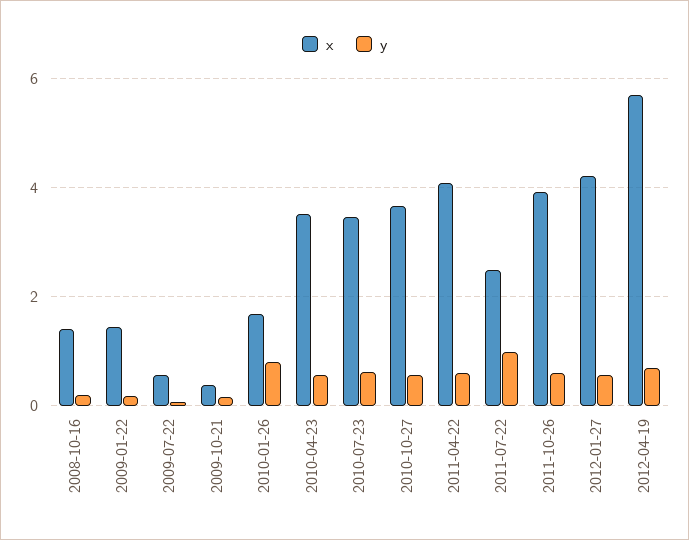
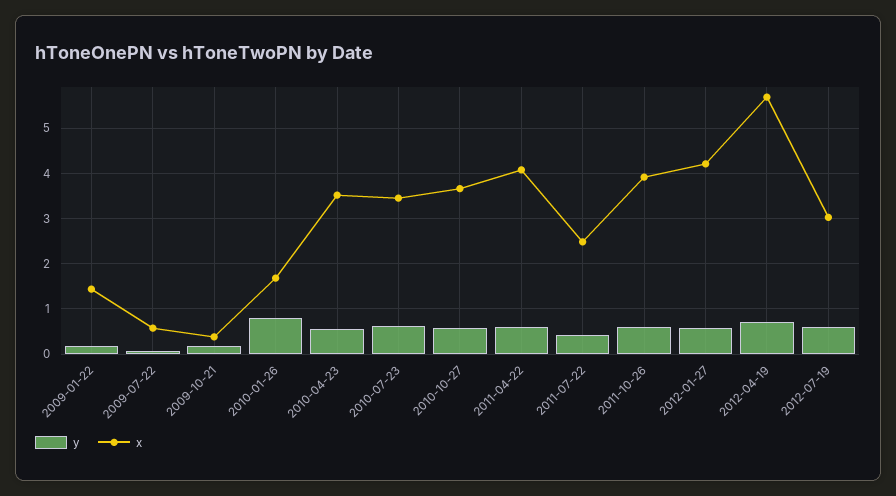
x, 2008-10-16: 1.4 -> none
y, 2008-10-16: 0.2 -> none
y, 2011-07-22: 1 -> 0.4
y, 2012-07-19: none -> 0.6
x, 2012-07-19: none -> 3

